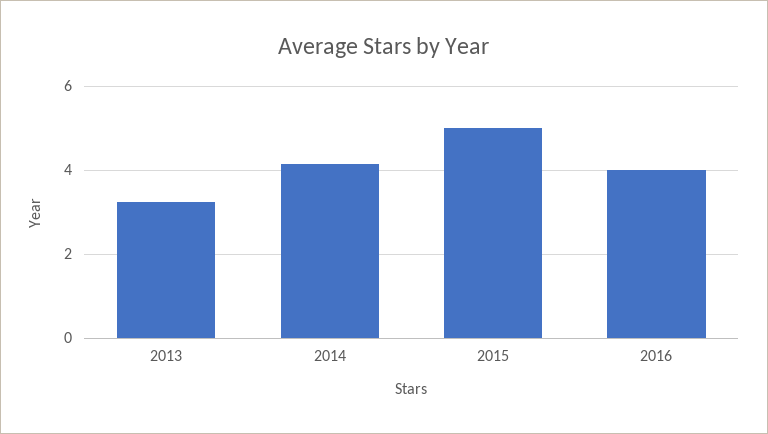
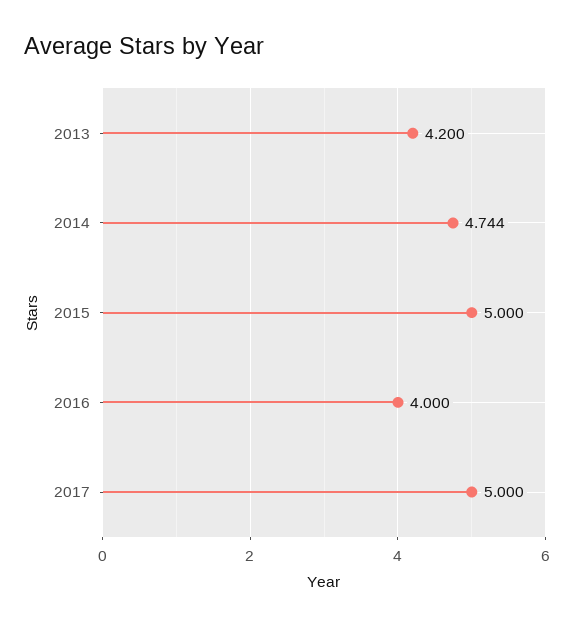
2013: 3.2 -> 4.2
2014: 4.2 -> 4.744
2017: none -> 5

